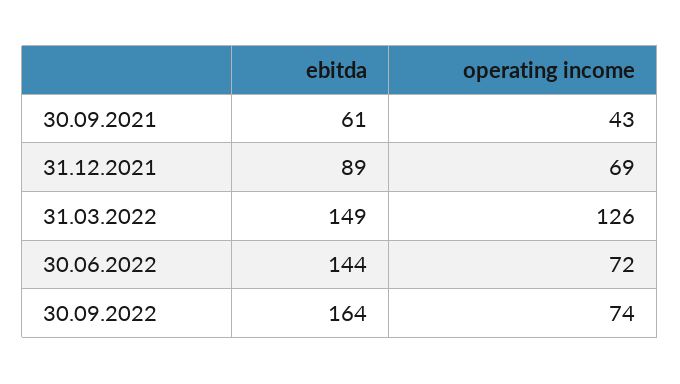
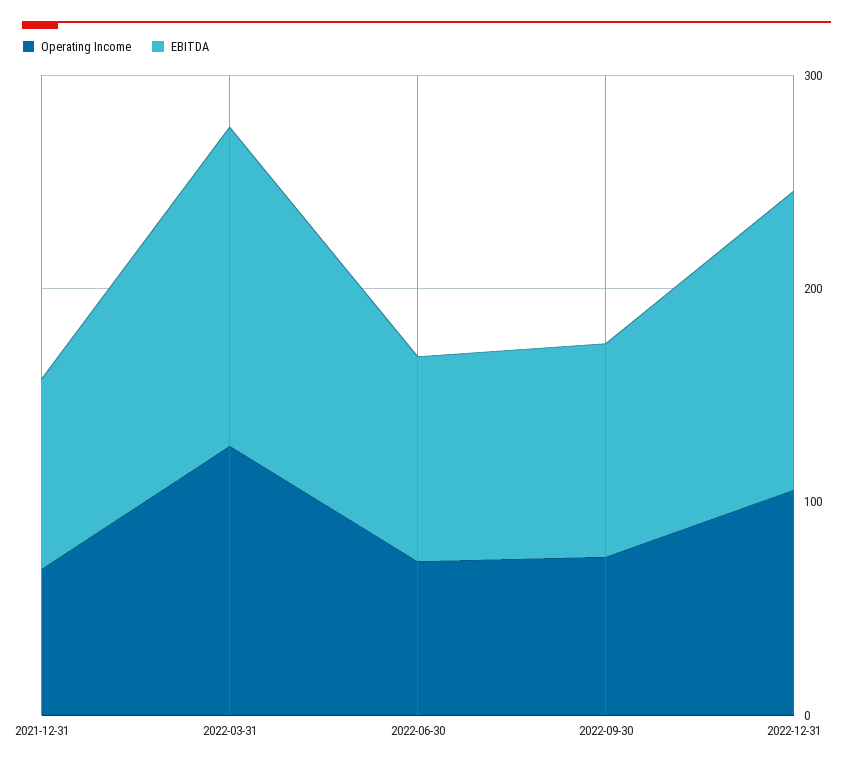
ebitda, 30.09.2021: 61 -> none
operating income, 30.09.2021: 43 -> none
ebitda, 30.06.2022: 144 -> 100
ebitda, 30.09.2022: 164 -> 100
operating income, 2022-12-31: none -> 100
ebitda, 2022-12-31: none -> 140

